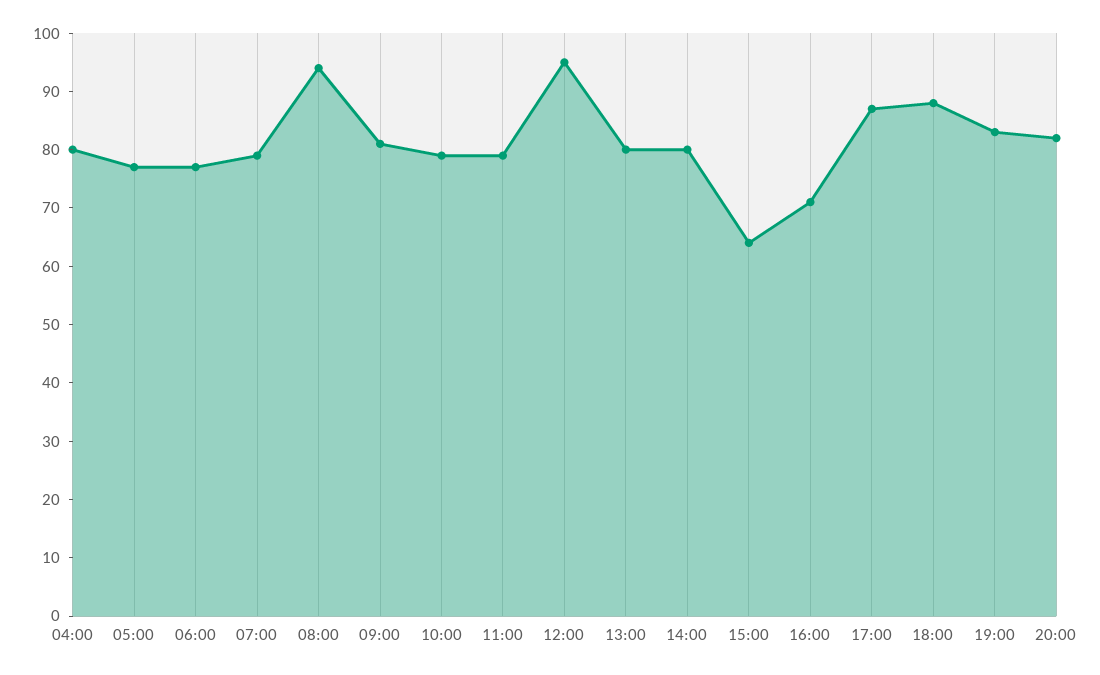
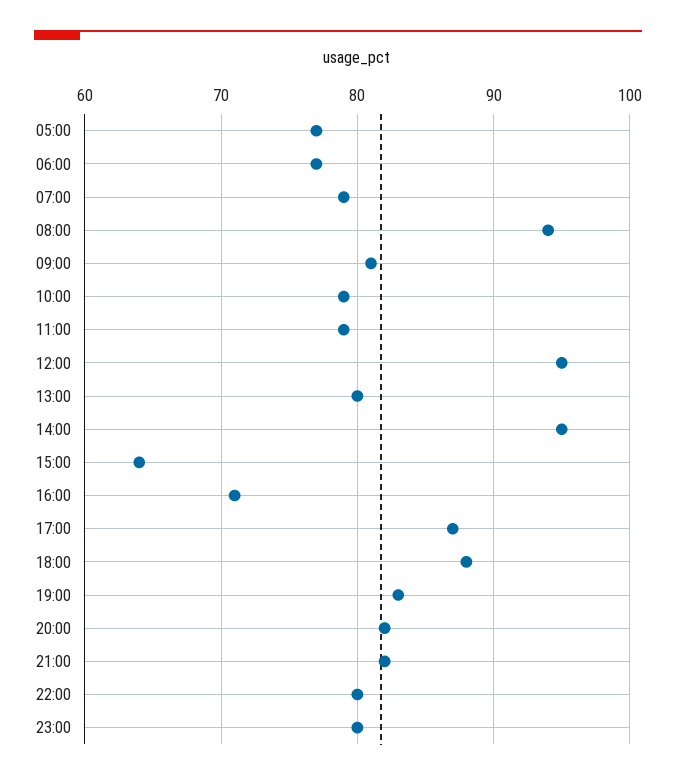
04:00: 80 -> none
14:00: 80 -> 95
21:00: none -> 82
22:00: none -> 80
23:00: none -> 80

